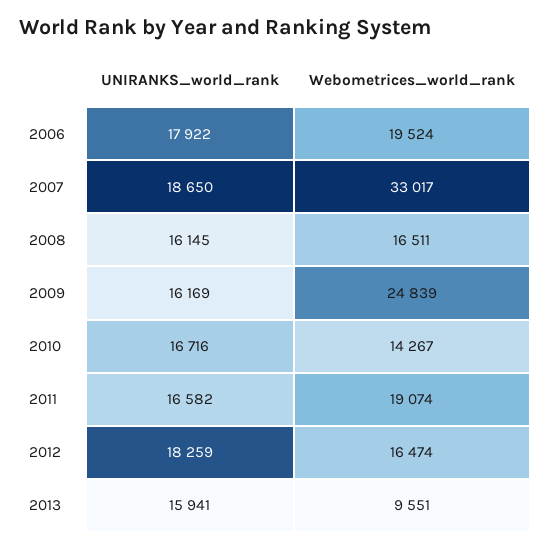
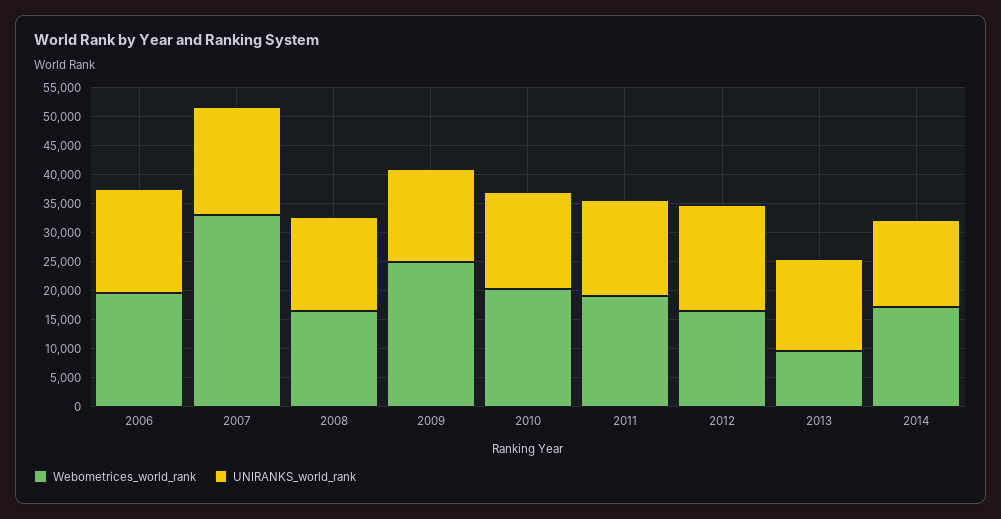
Webometrices_world_rank, 2010: 14267 -> 20000
Webometrices_world_rank, 2014: none -> 17500
UNIRANKS_world_rank, 2014: none -> 15000

